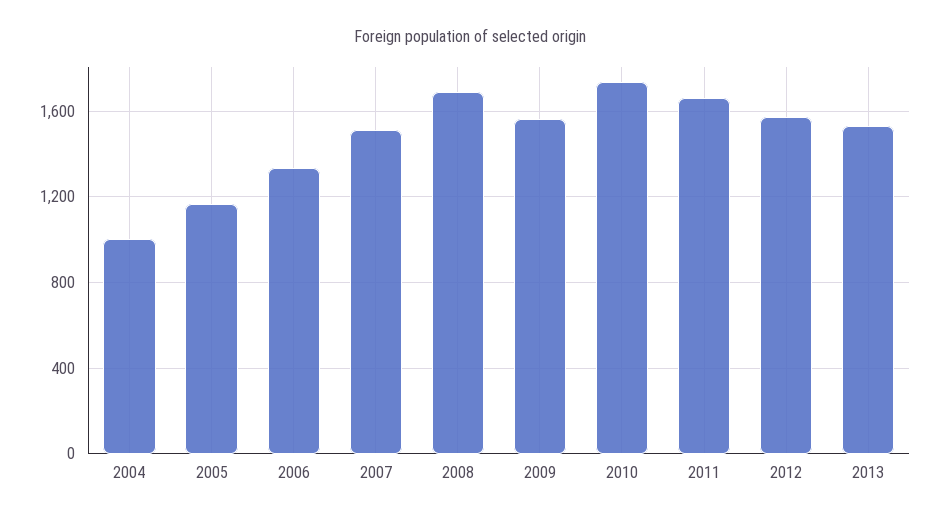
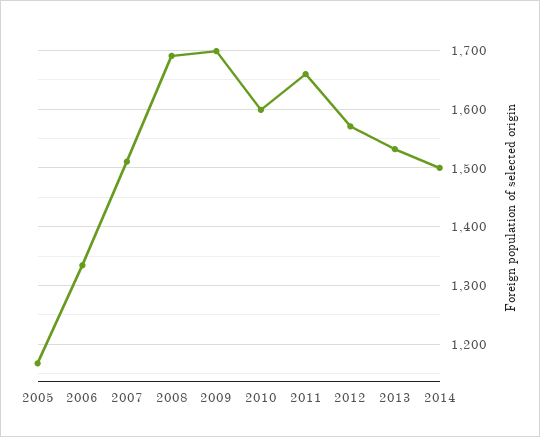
2004: 1000 -> none
2009: 1550 -> 1700
2010: 1750 -> 1600
2014: none -> 1500

